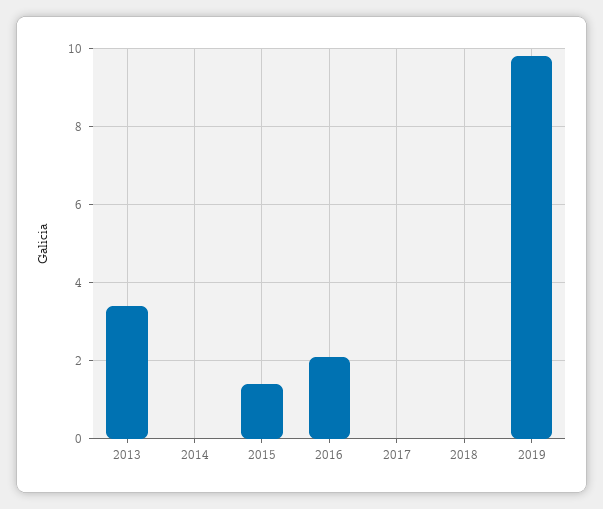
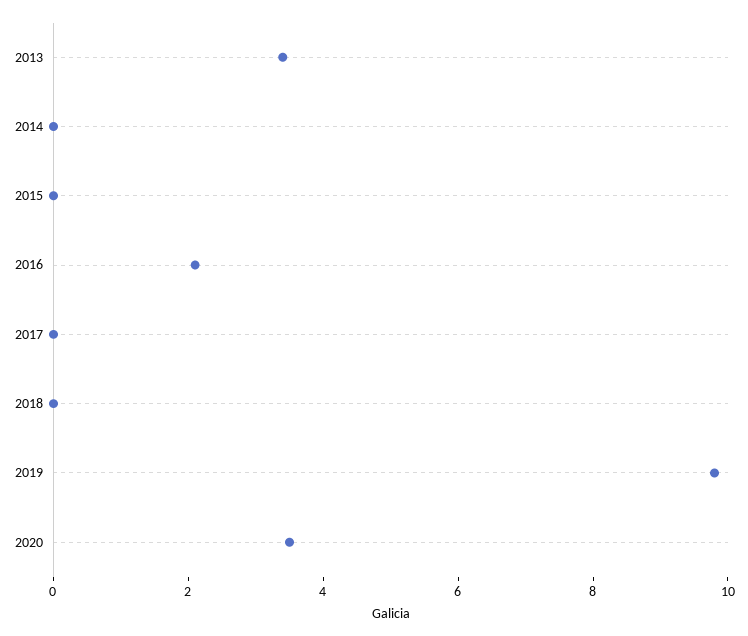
2015: 1.5 -> 0
2020: none -> 3.5

